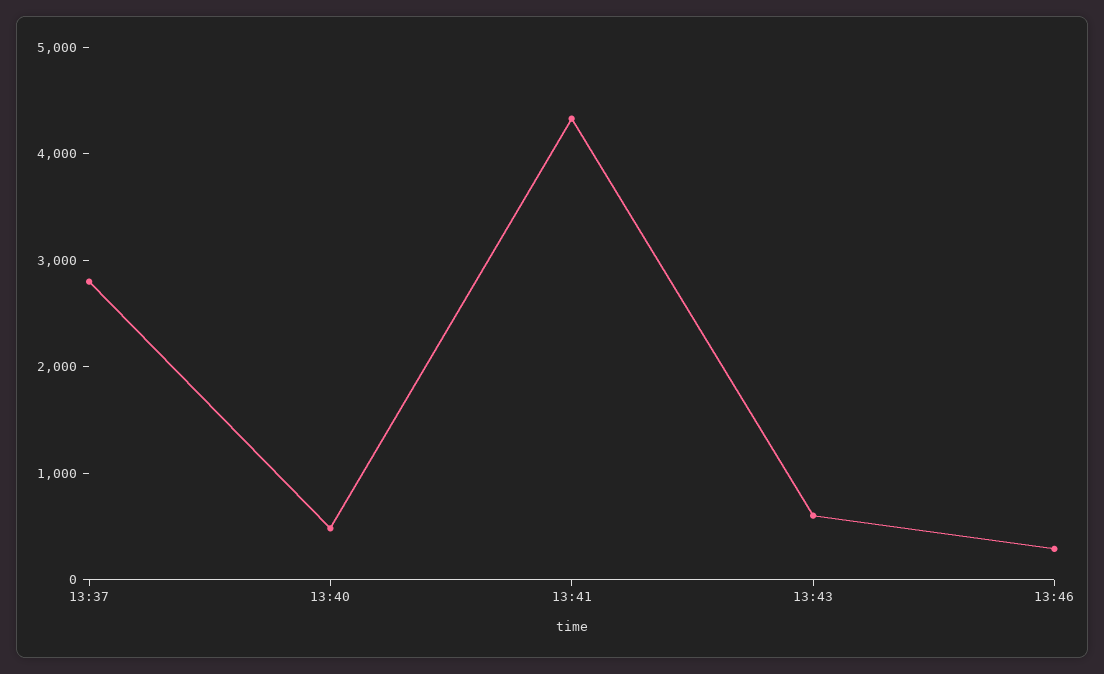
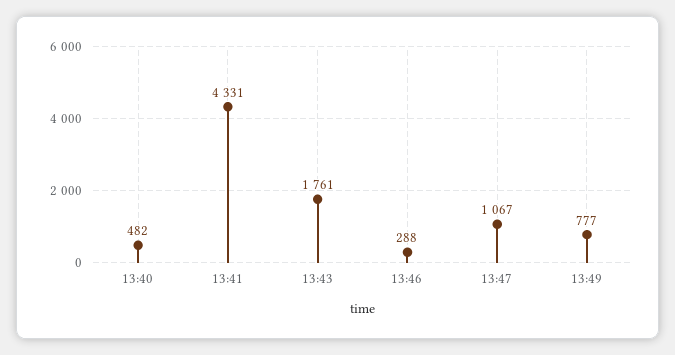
13:37: 2800 -> none
13:43: 600 -> 1761
13:47: none -> 1067
13:49: none -> 777

